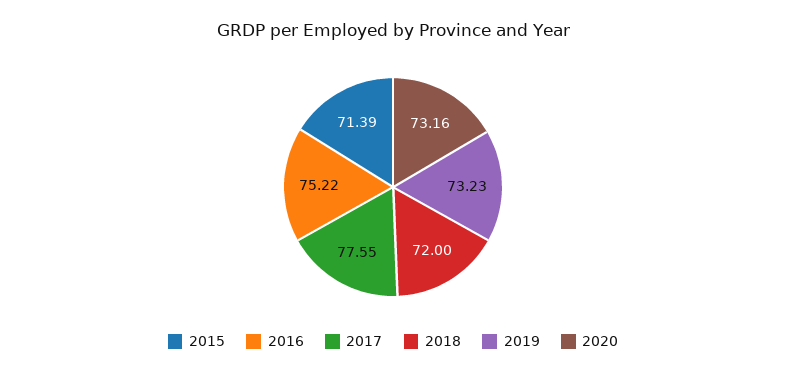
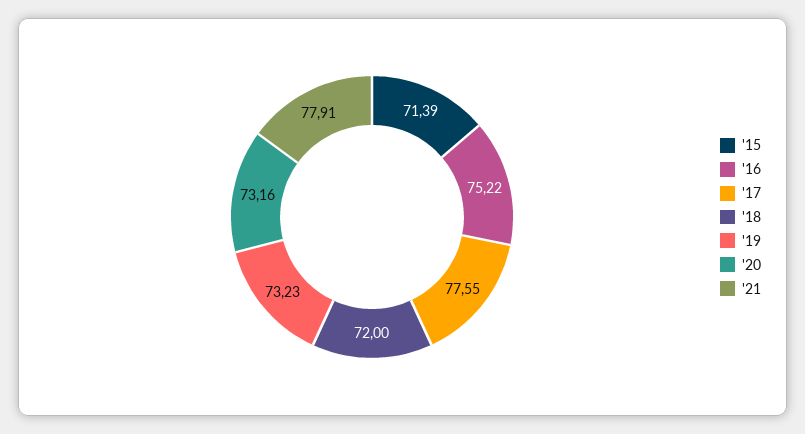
'21: none -> 77.91

